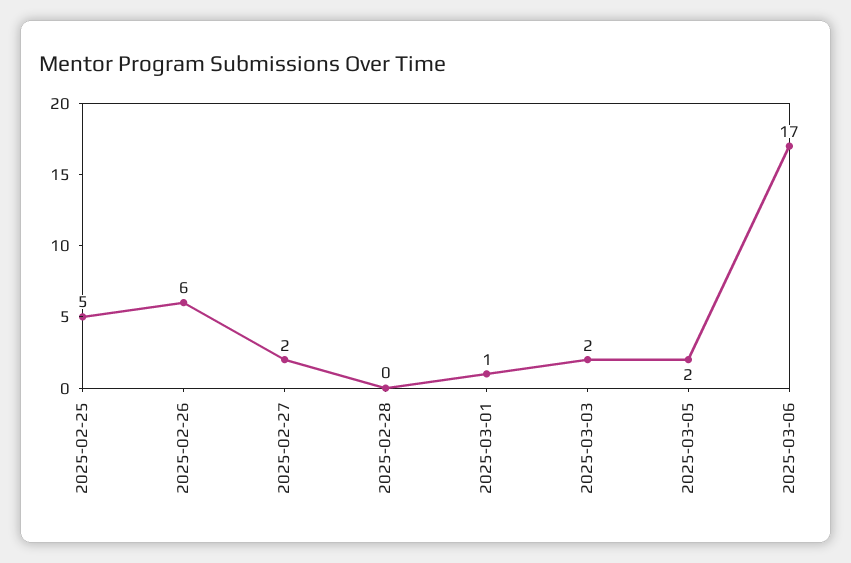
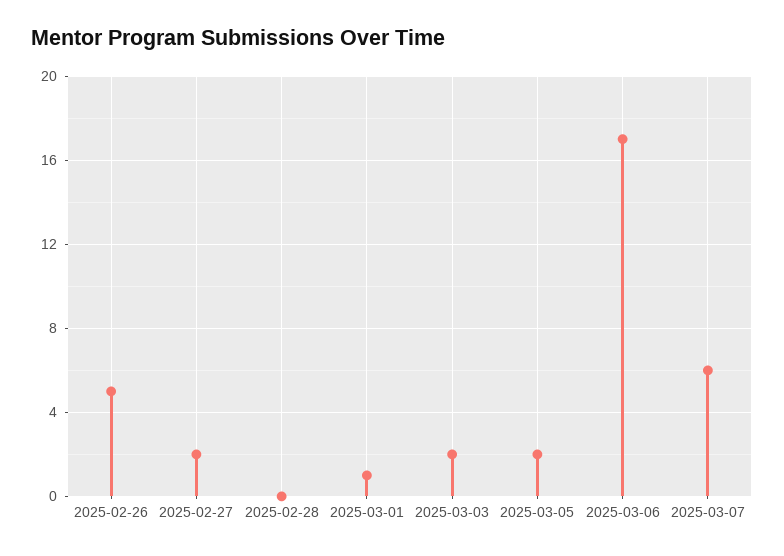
2025-02-25: 5 -> none
2025-02-26: 6 -> 5
2025-03-07: none -> 6

